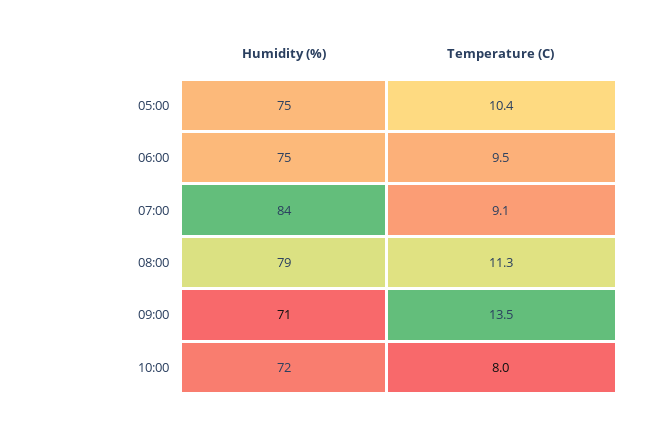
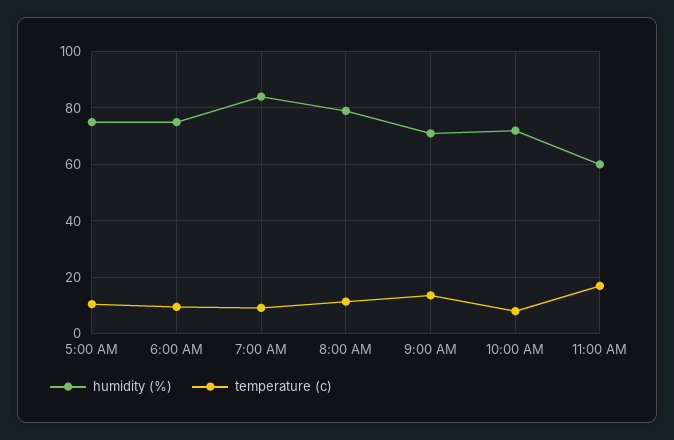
Humidity (%), 11:00 AM: none -> 60
Temperature (C), 11:00 AM: none -> 17.5

